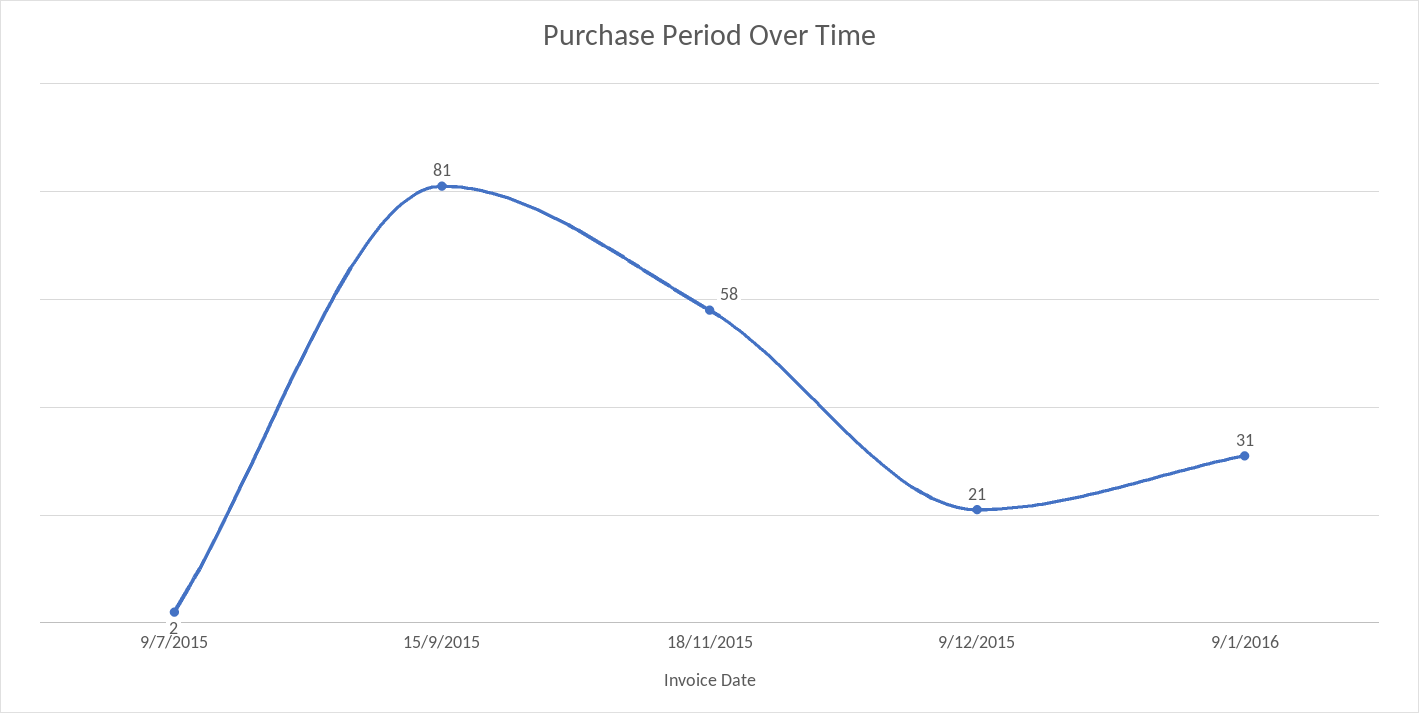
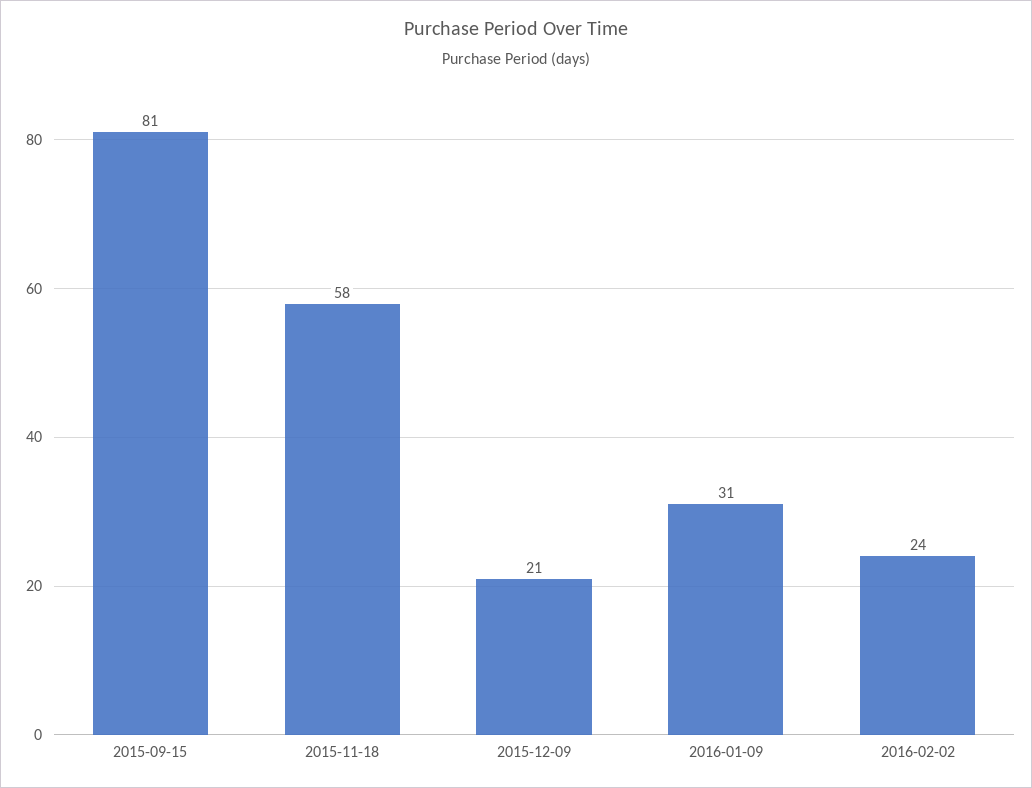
9/7/2015: 2 -> none
2016-02-02: none -> 24

